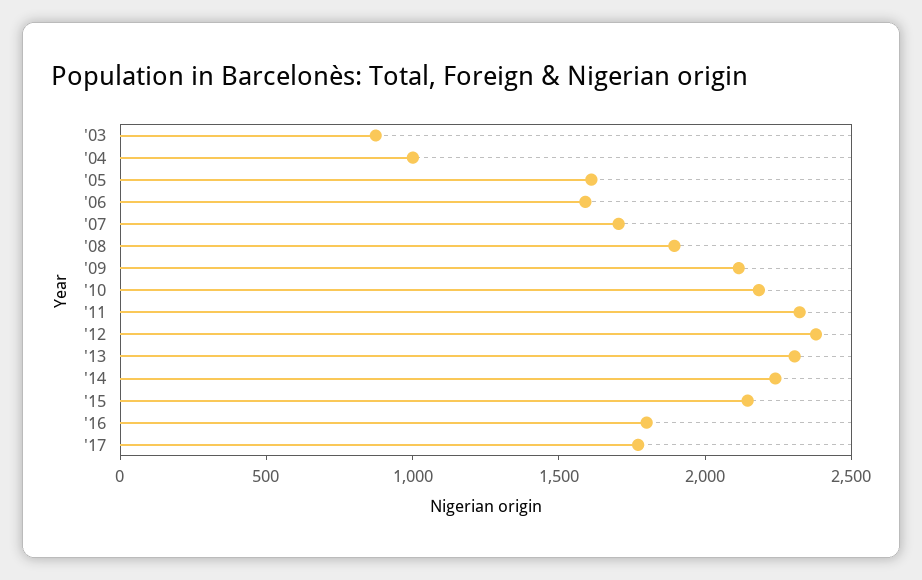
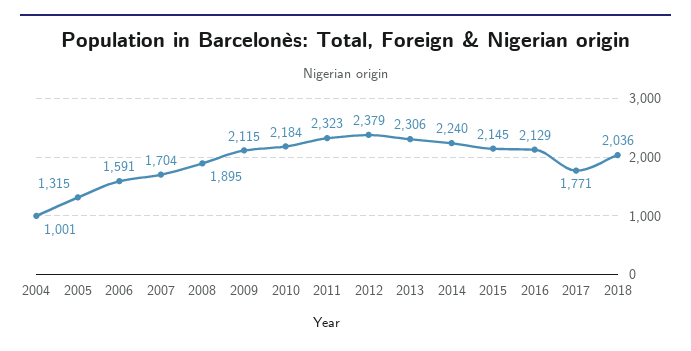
'03: 900 -> none
'05: 1600 -> 1315
'16: 1800 -> 2129
2018: none -> 2036

